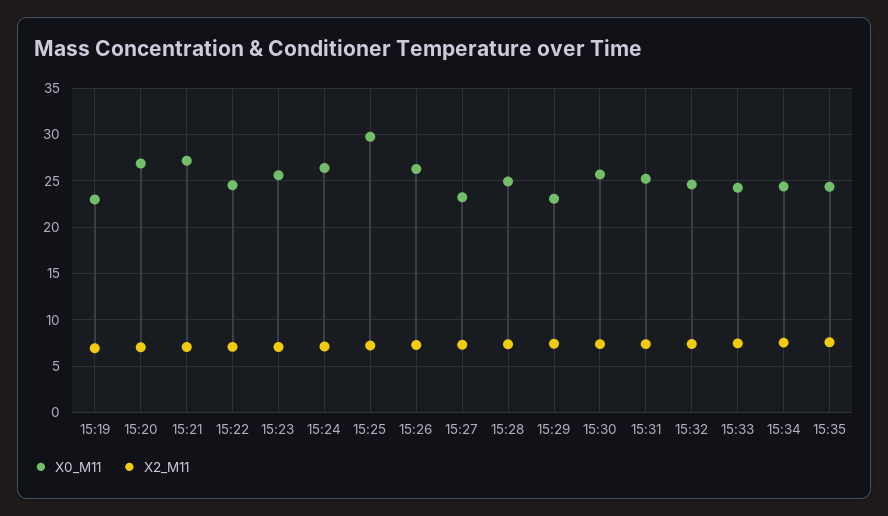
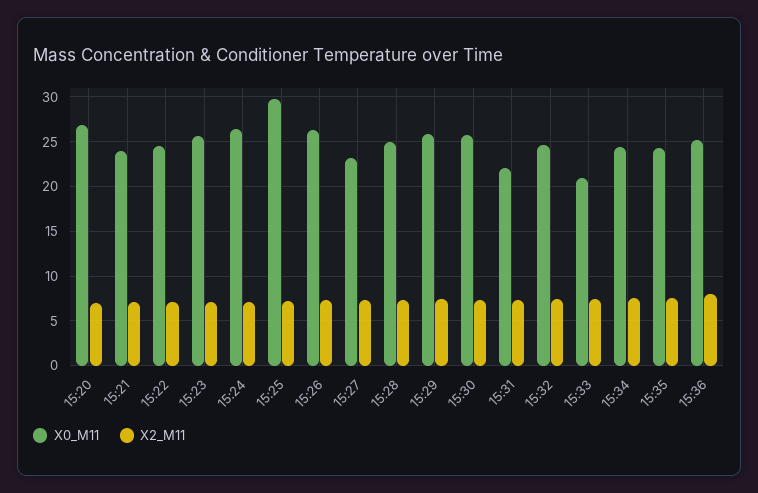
X0_M11, 15:19: 23 -> none
X2_M11, 15:19: 7 -> none
X0_M11, 15:21: 27 -> 24
X0_M11, 15:29: 23 -> 26
X0_M11, 15:31: 25 -> 22
X0_M11, 15:33: 24 -> 21
X0_M11, 15:36: none -> 25
X2_M11, 15:36: none -> 8

